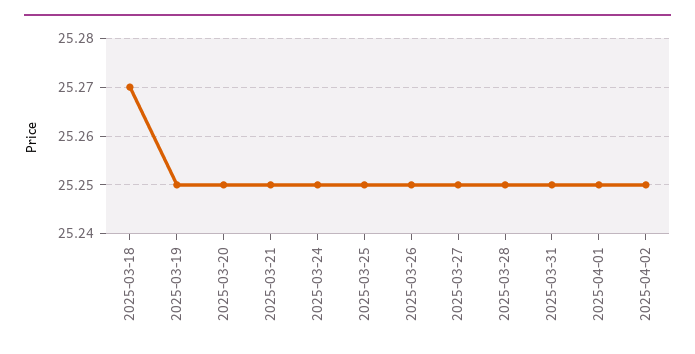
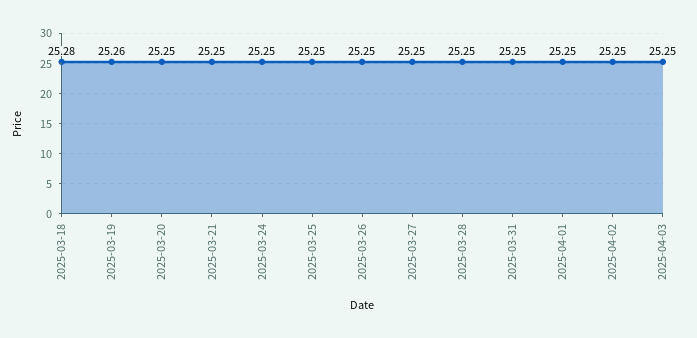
2025-03-18: 25.27 -> 25.28
2025-03-19: 25.25 -> 25.26
2025-04-03: none -> 25.25

